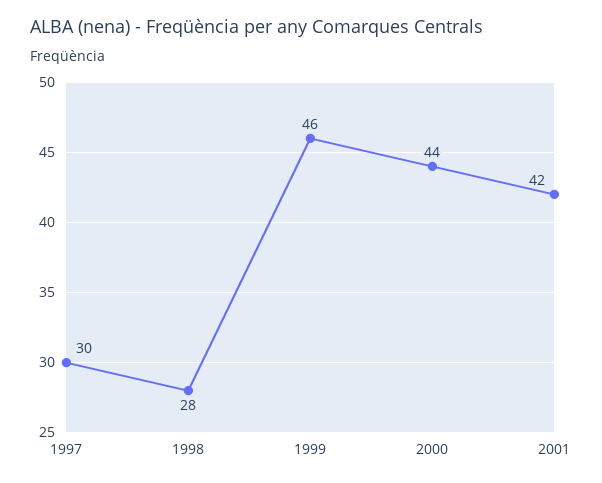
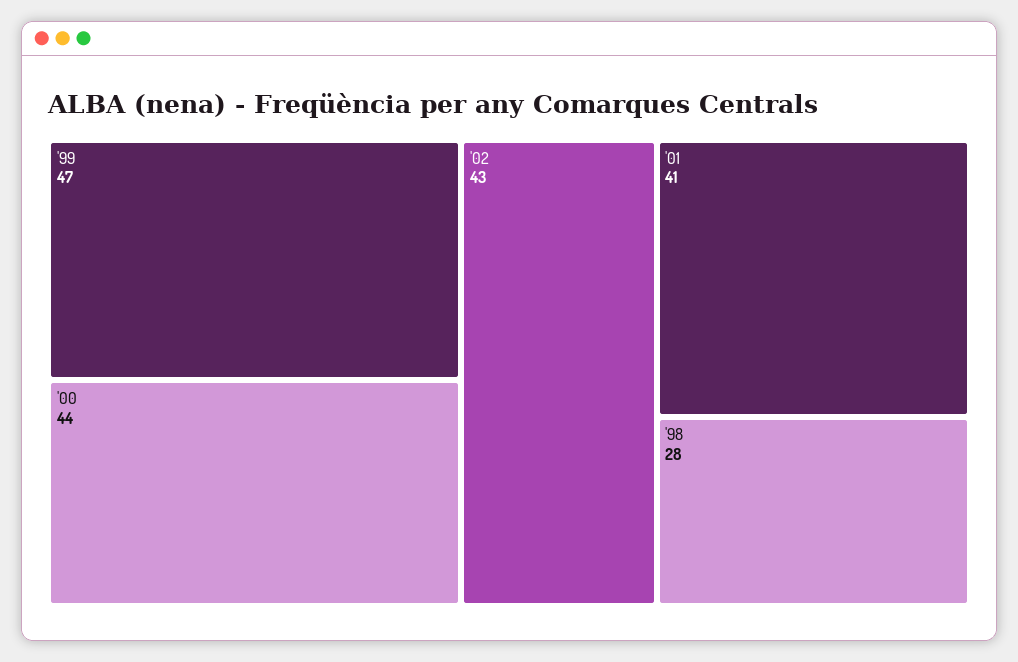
1997: 30 -> none
1999: 46 -> 47
2001: 42 -> 41
'02: none -> 43

